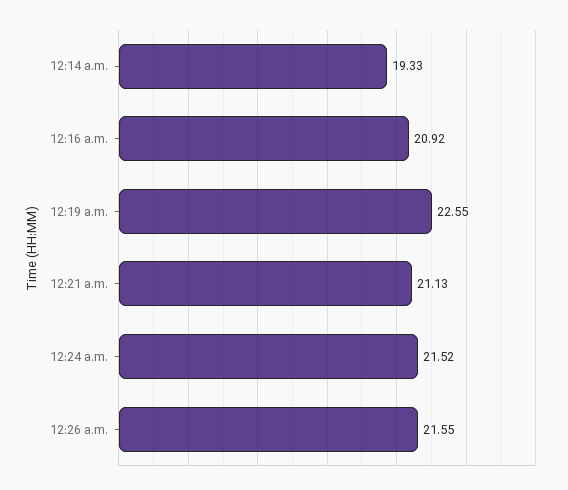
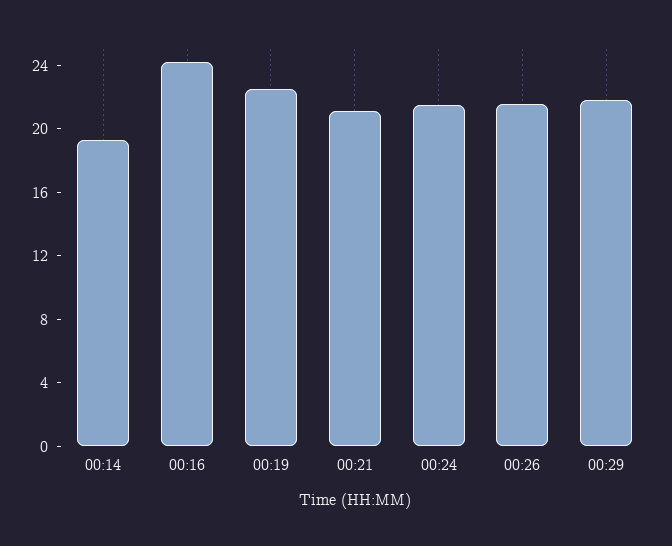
12:16 a.m.: 20.92 -> 24
00:29: none -> 22

